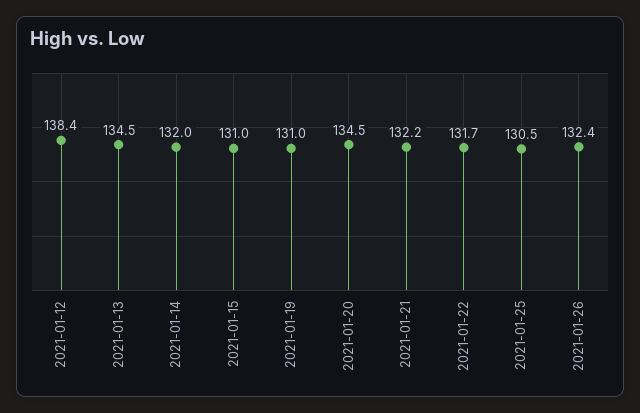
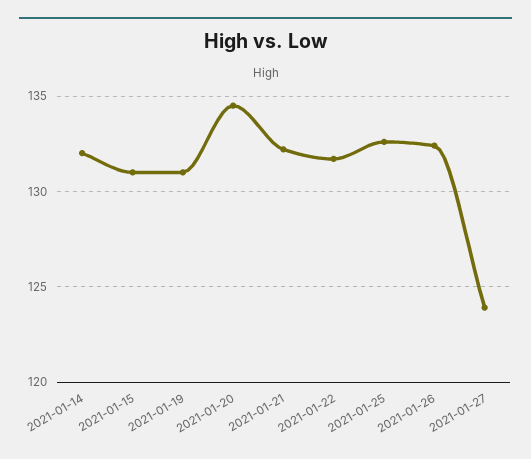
2021-01-12: 138.4 -> none
2021-01-13: 134.5 -> none
2021-01-25: 130.5 -> 132.5
2021-01-27: none -> 124

